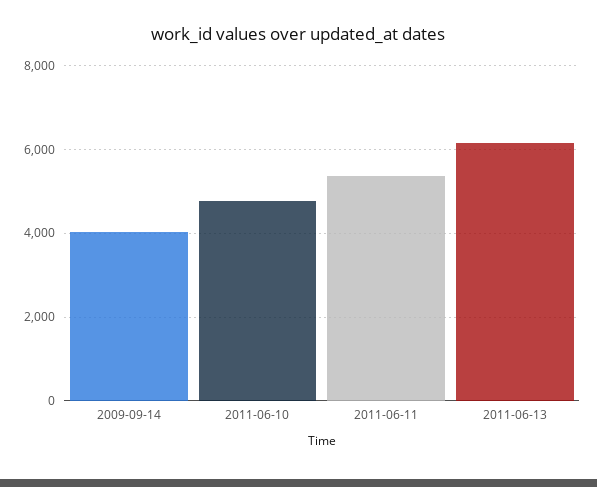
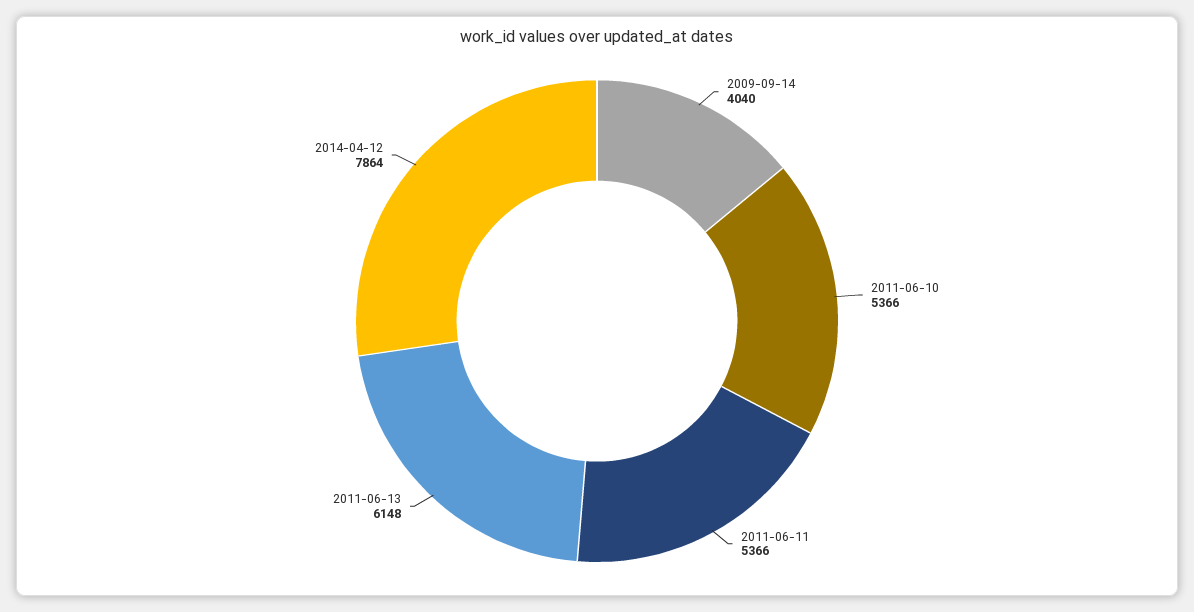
2011-06-10: 4800 -> 5366
2014-04-12: none -> 7864

